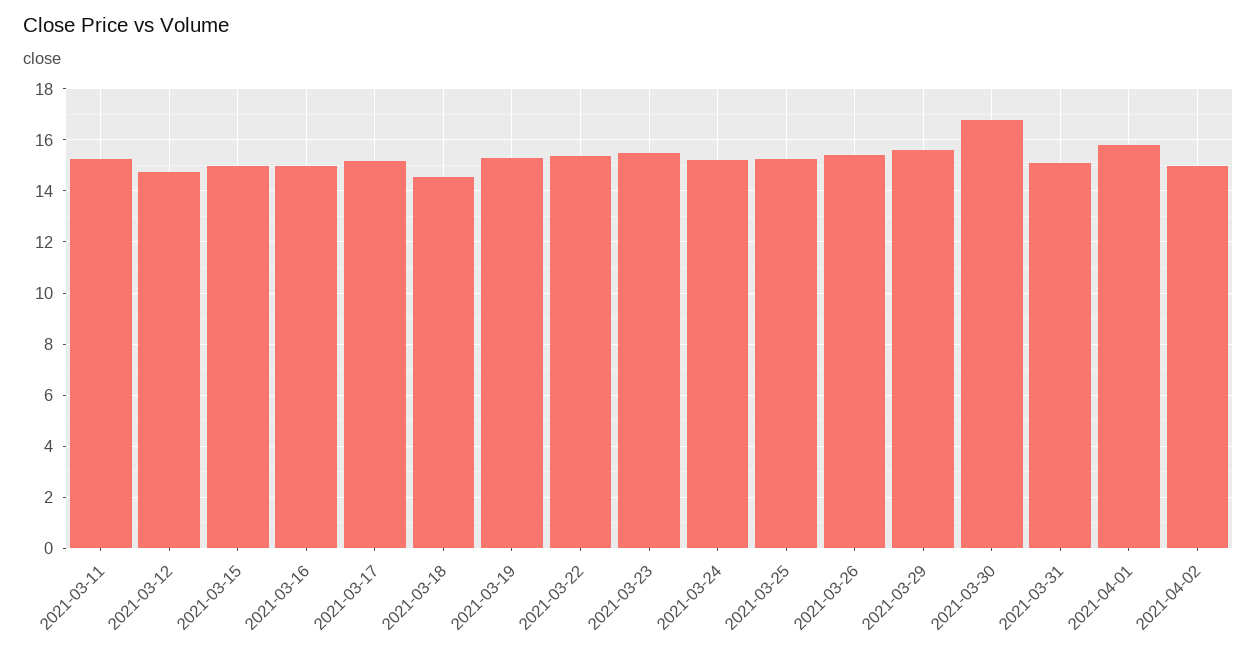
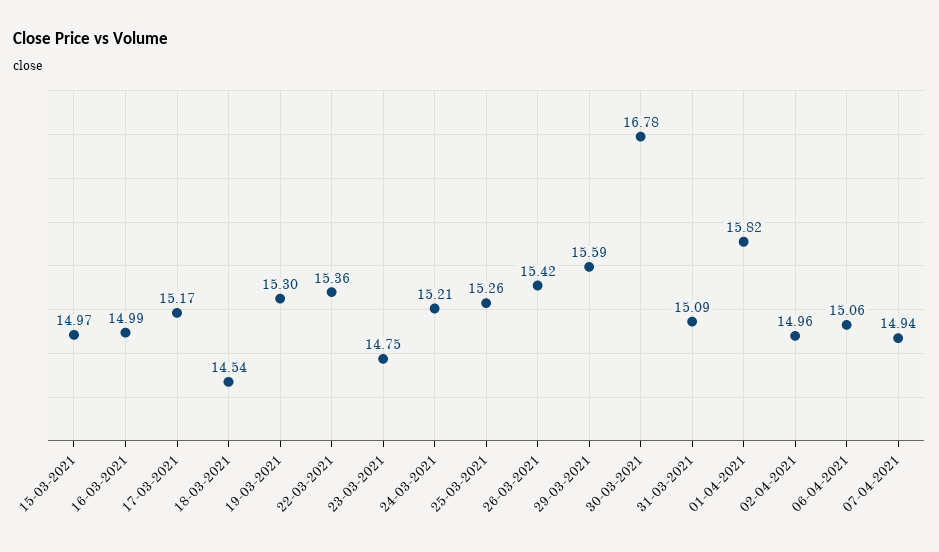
2021-03-11: 15.25 -> none
2021-03-12: 14.75 -> none
2021-03-23: 15.5 -> 14.75
06-04-2021: none -> 15.06
07-04-2021: none -> 14.94

